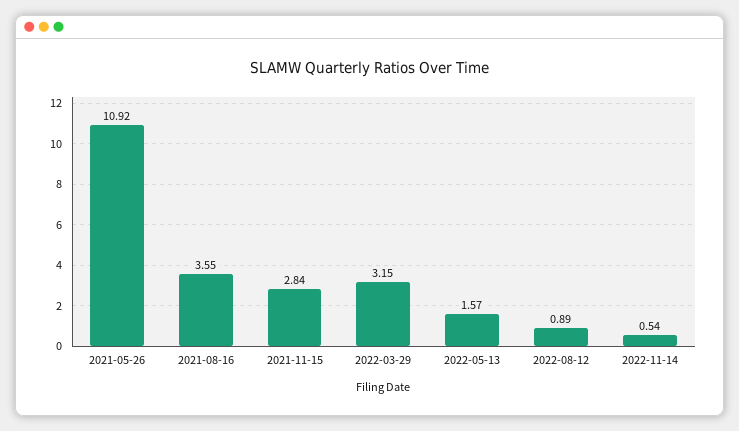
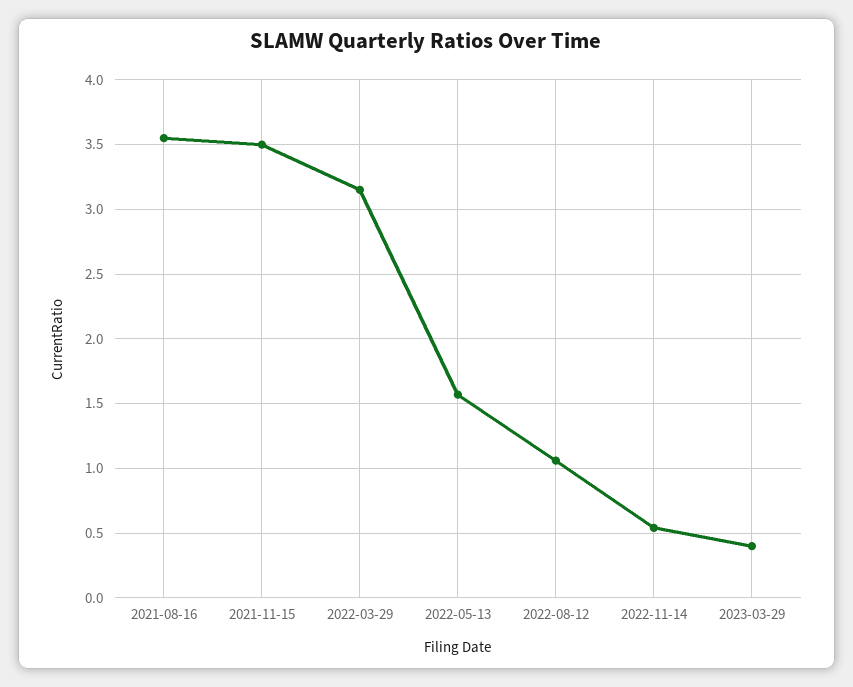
2021-05-26: 10.92 -> none
2021-11-15: 2.84 -> 3.5
2022-08-12: 0.89 -> 1.05
2023-03-29: none -> 0.4

